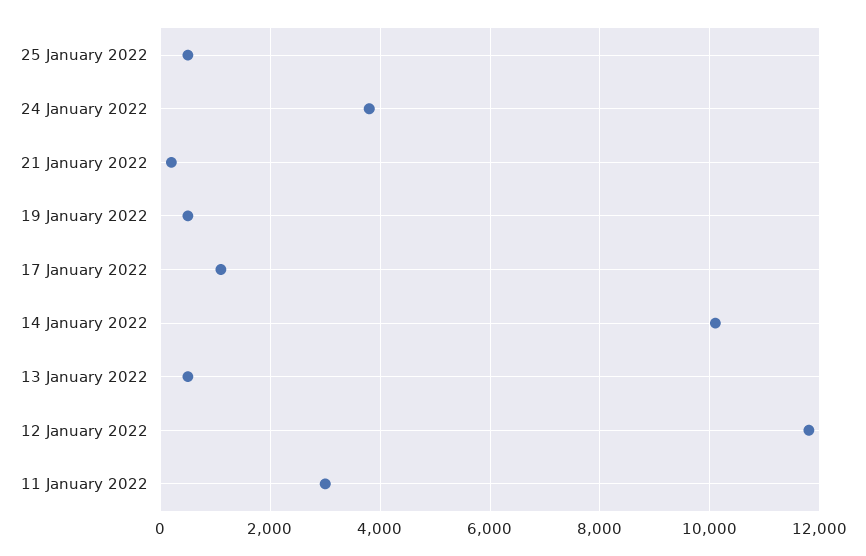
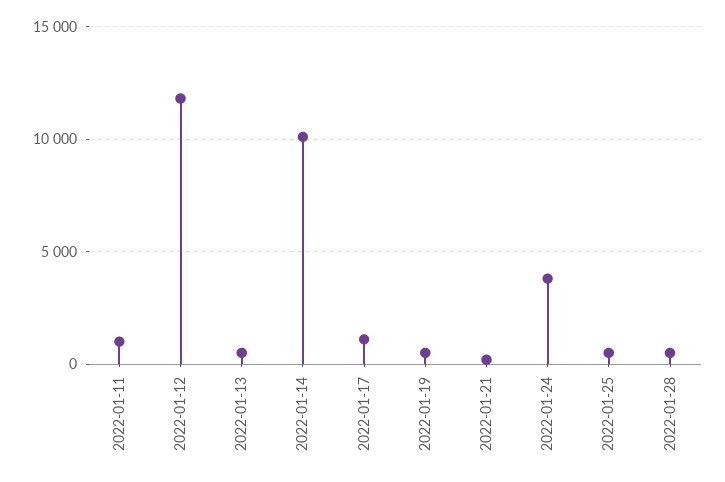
11 January 2022: 3000 -> 1000
2022-01-28: none -> 500

